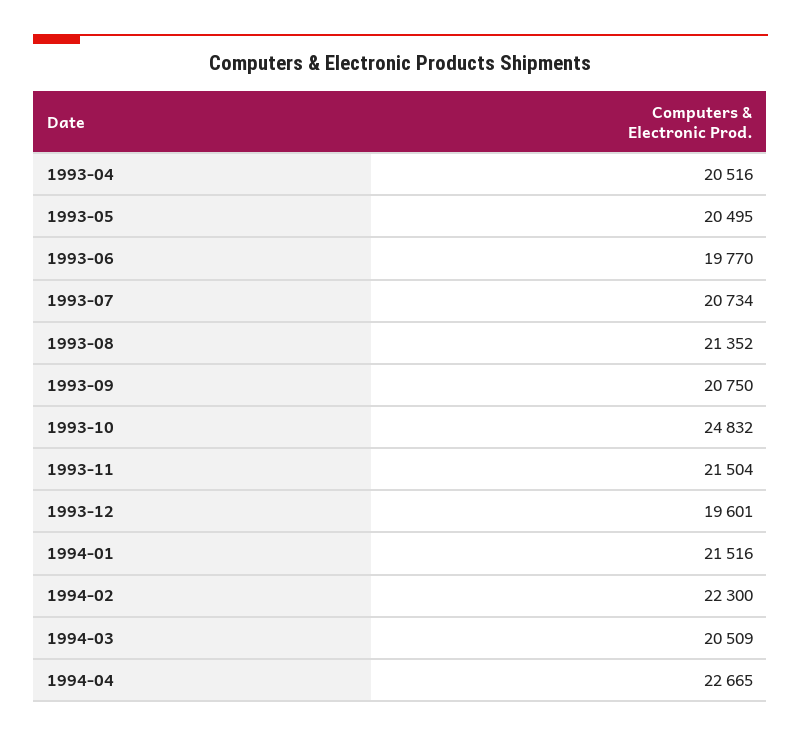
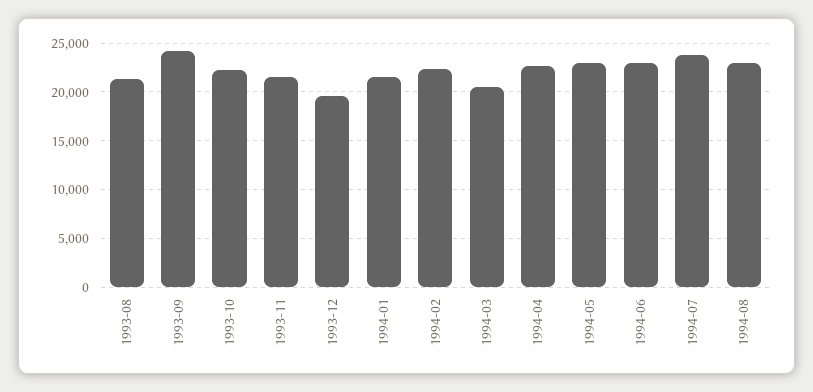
1993-04: 20516 -> none
1993-05: 20495 -> none
1993-06: 19770 -> none
1993-07: 20734 -> none
1993-09: 20750 -> 24000
1993-10: 24832 -> 22000
1994-05: none -> 23000
1994-06: none -> 23000
1994-07: none -> 24000
1994-08: none -> 23000

